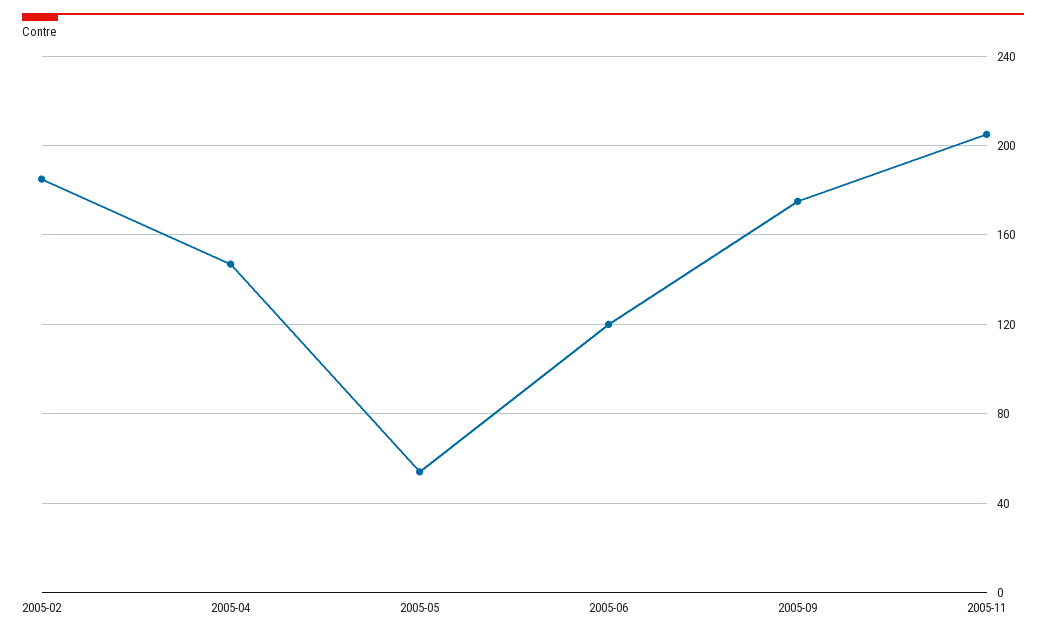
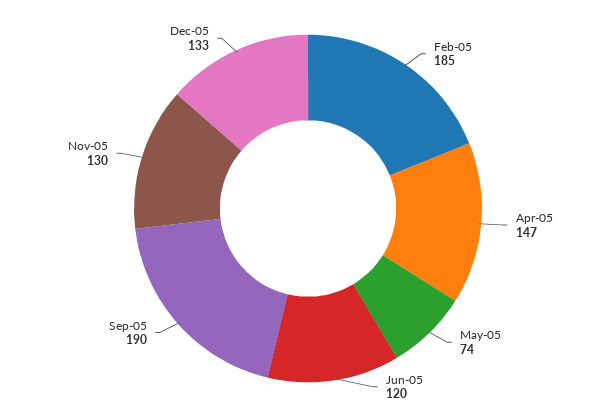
2005-05: 55 -> 74
2005-09: 175 -> 190
2005-11: 205 -> 130
Dec-05: none -> 133

